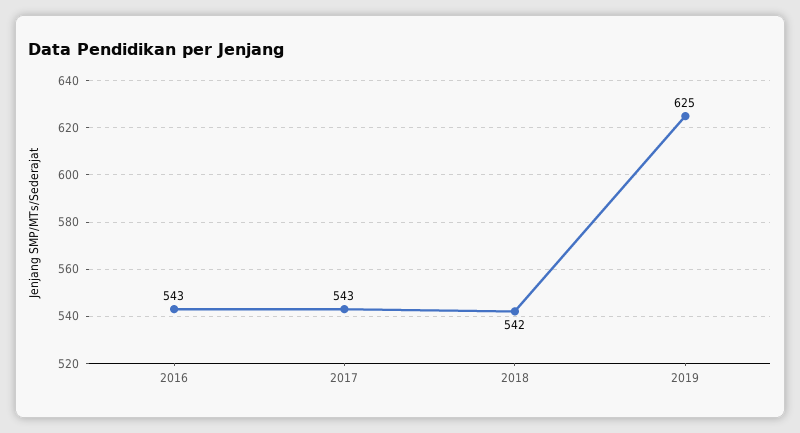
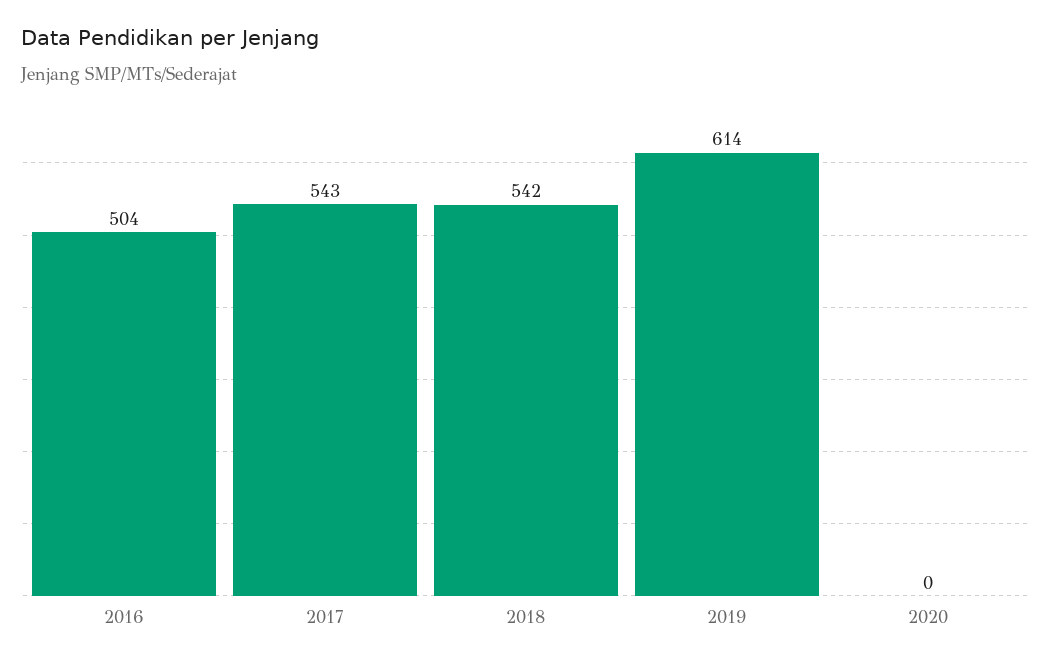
2016: 543 -> 504
2019: 625 -> 614
2020: none -> 0

